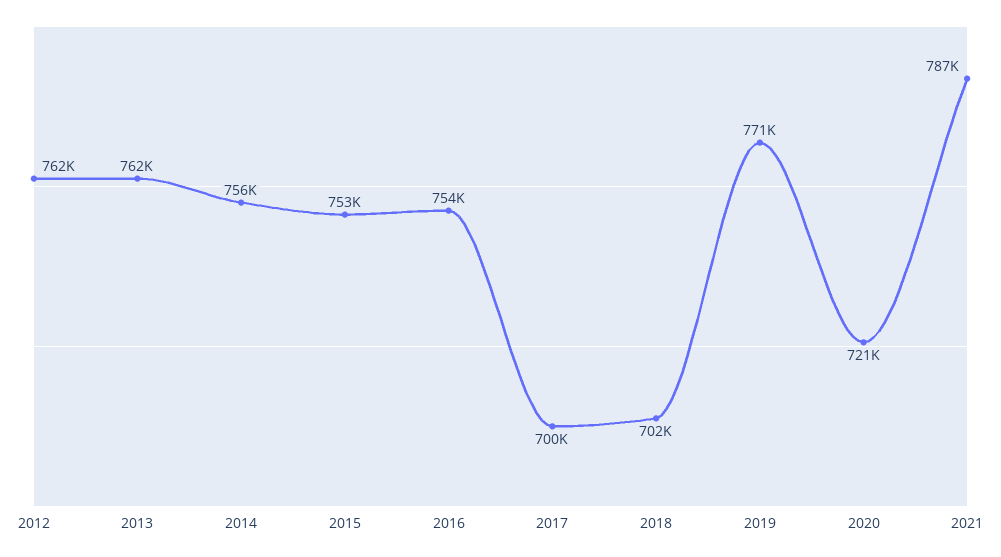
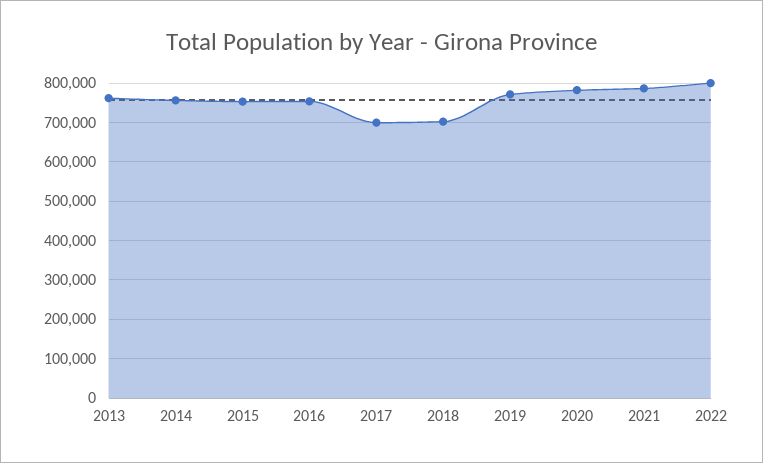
2012: 762000 -> none
2020: 721000 -> 780000
2022: none -> 800000

